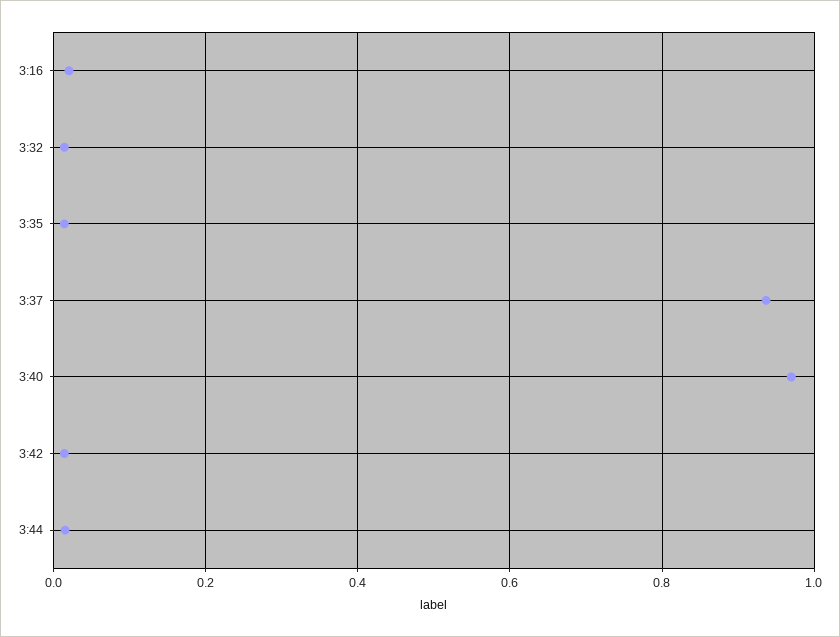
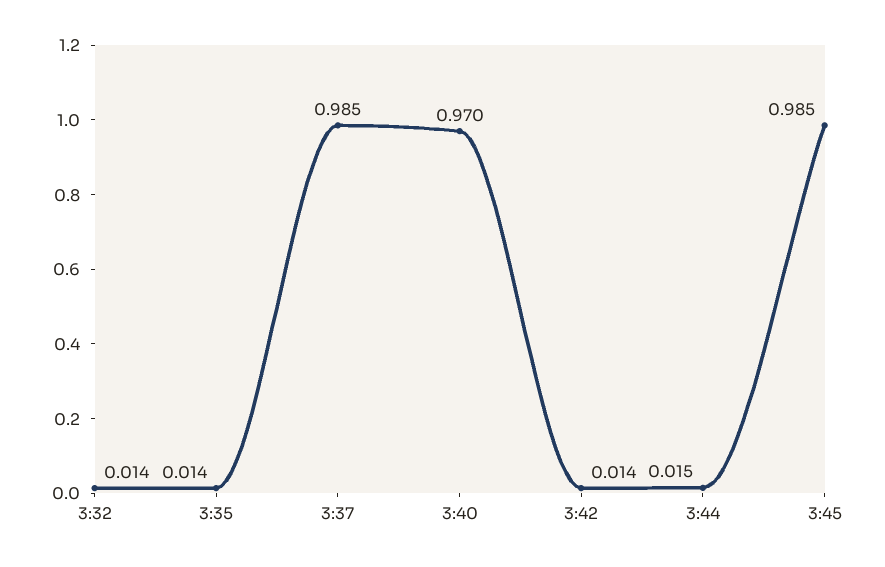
3:16: 0.02 -> none
3:37: 0.94 -> 0.985
3:45: none -> 0.985

